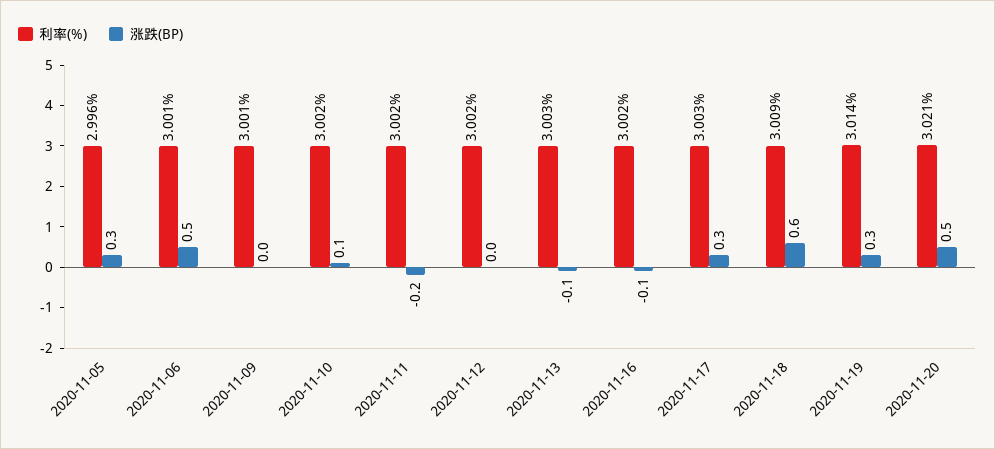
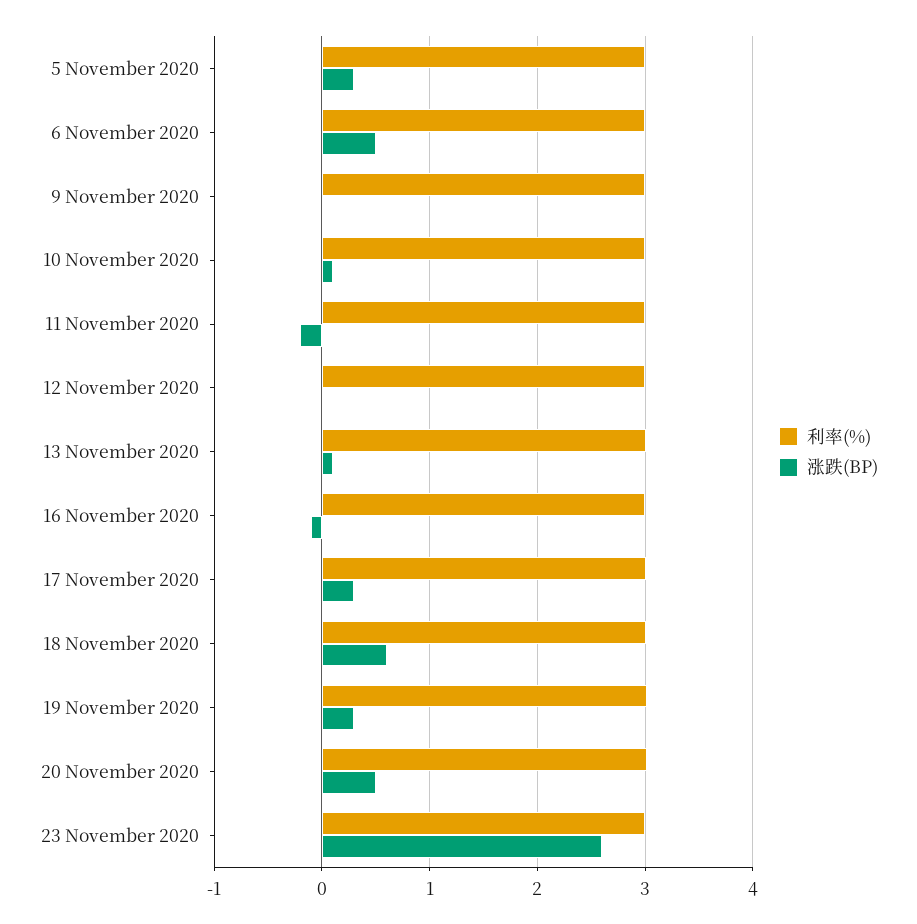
涨跌(BP), 2020-11-13: -0.1 -> 0.1
利率(%), 23 November 2020: none -> 3
涨跌(BP), 23 November 2020: none -> 2.6

